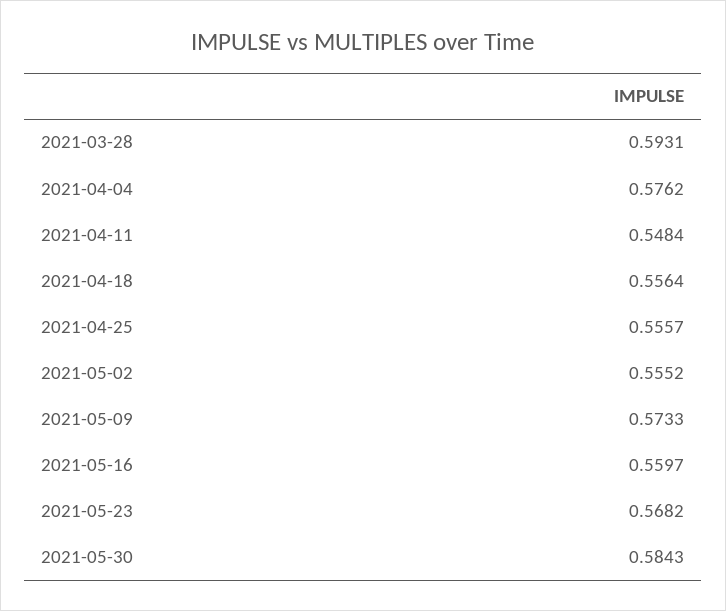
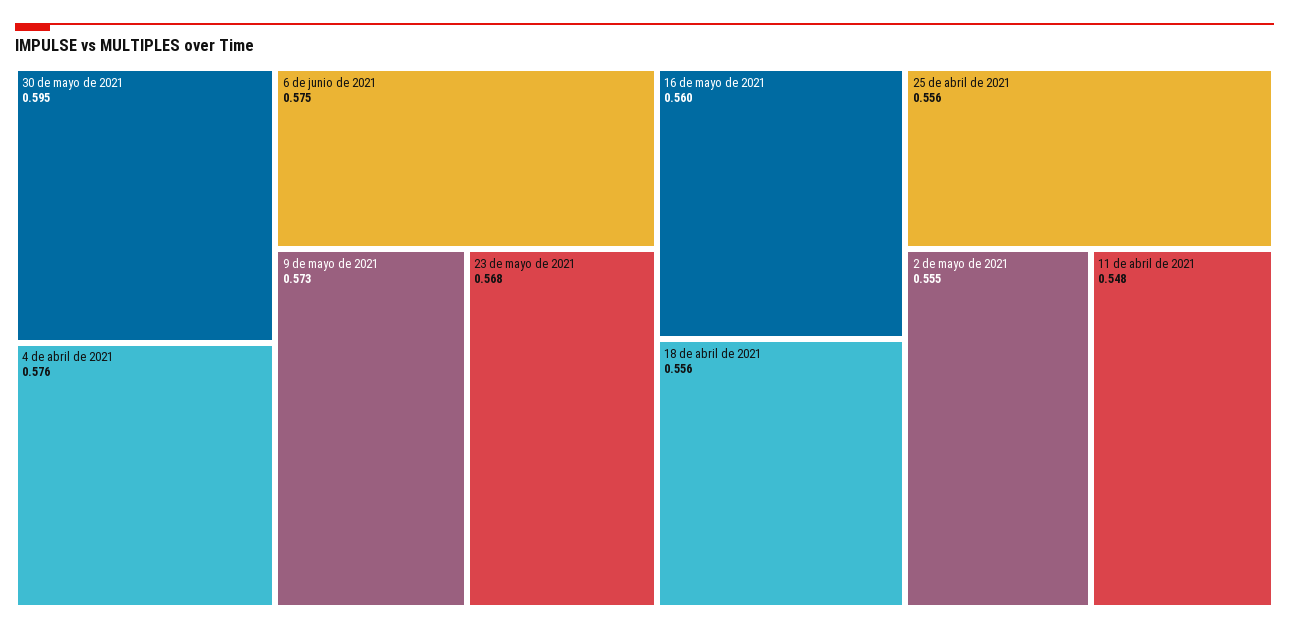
2021-03-28: 0.5931 -> none
2021-05-30: 0.5843 -> 0.595
6 de junio de 2021: none -> 0.575

